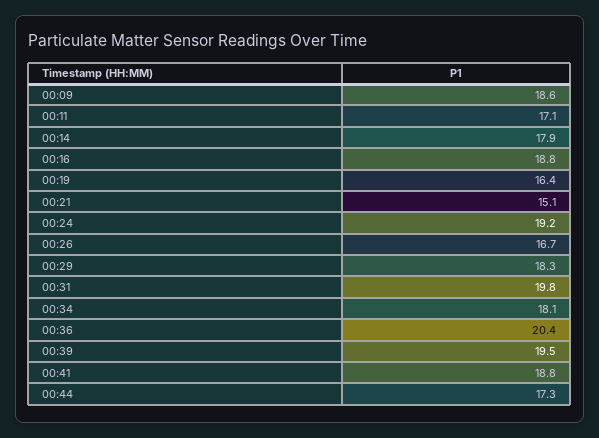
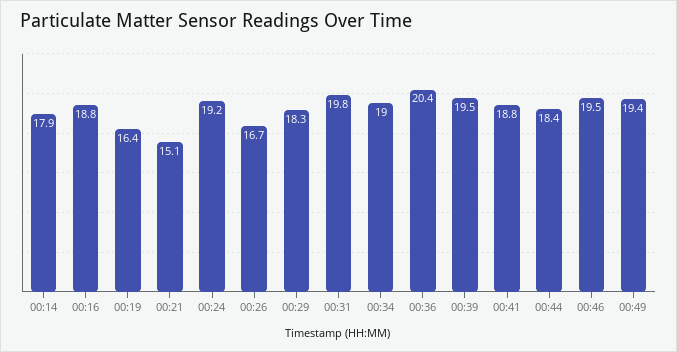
00:09: 18.6 -> none
00:11: 17.1 -> none
00:34: 18.1 -> 19
00:44: 17.3 -> 18.4
00:46: none -> 19.5
00:49: none -> 19.4

